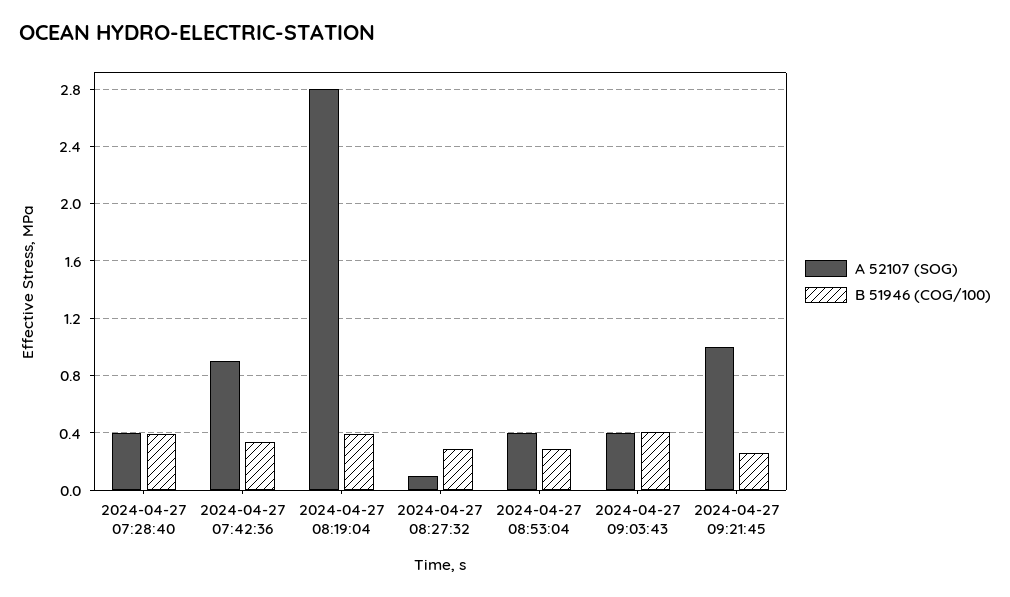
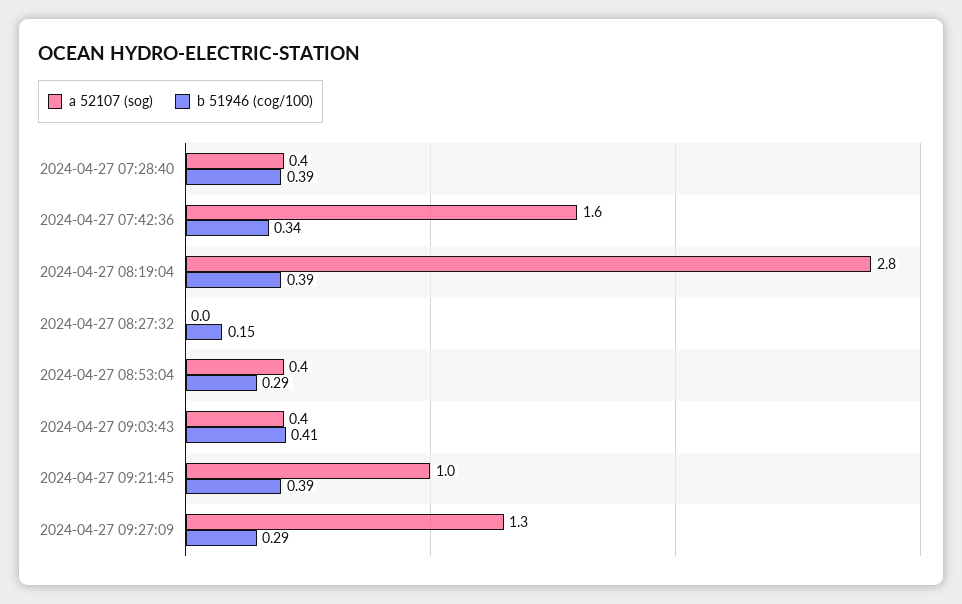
A 52107 (SOG), 2024-04-27 07:42:36: 0.9 -> 1.6
A 52107 (SOG), 2024-04-27 08:27:32: 0.1 -> 0
B 51946 (COG/100), 2024-04-27 08:27:32: 0.3 -> 0.15
B 51946 (COG/100), 2024-04-27 09:21:45: 0.25 -> 0.39
A 52107 (SOG), 2024-04-27 09:27:09: none -> 1.3
B 51946 (COG/100), 2024-04-27 09:27:09: none -> 0.29

